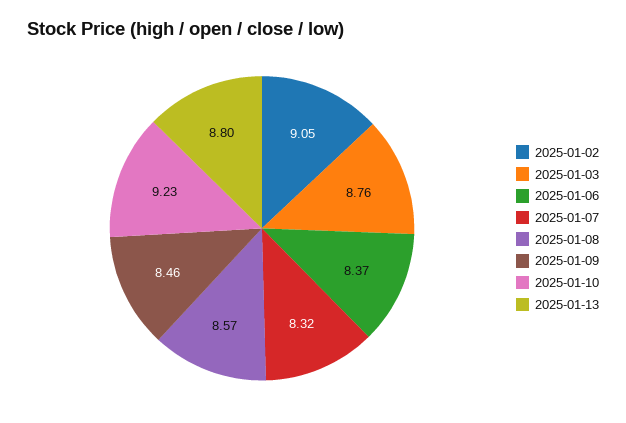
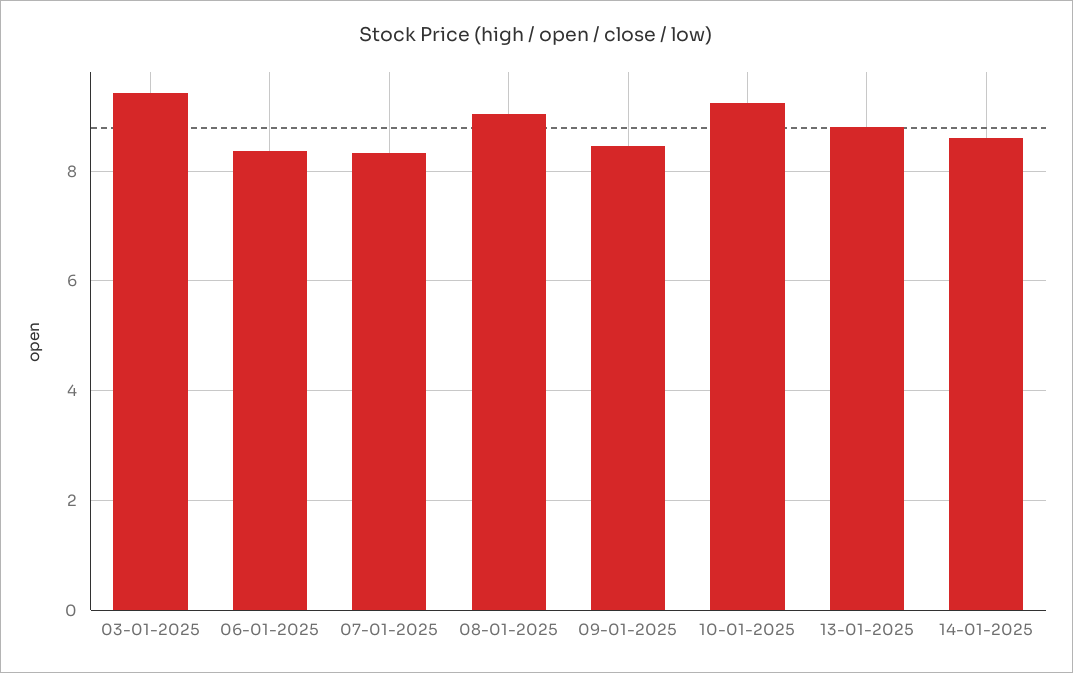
2025-01-02: 9.05 -> none
2025-01-03: 8.76 -> 9.4
2025-01-08: 8.57 -> 9
14-01-2025: none -> 8.6

